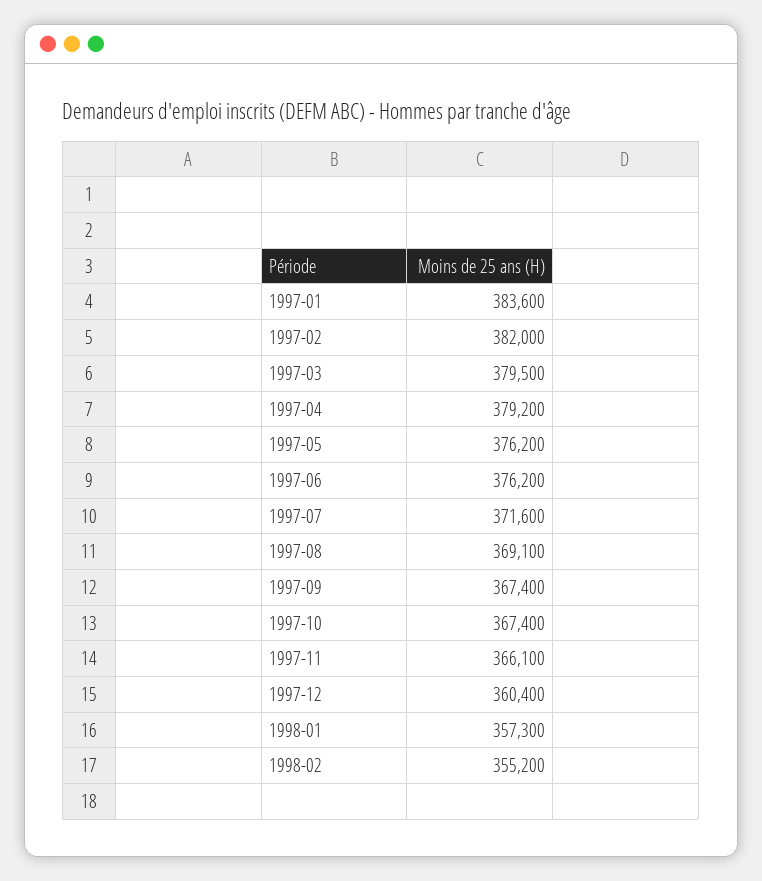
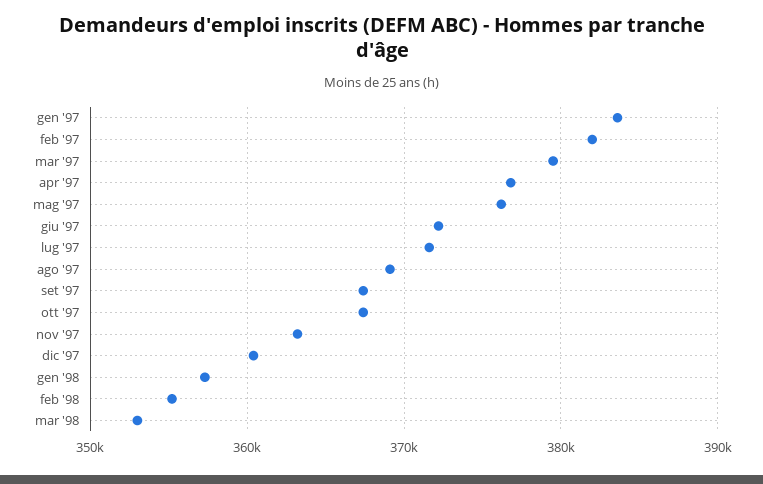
1997-04: 379200 -> 377000
1997-06: 376200 -> 372000
1997-11: 366100 -> 363000
mar '98: none -> 353000

